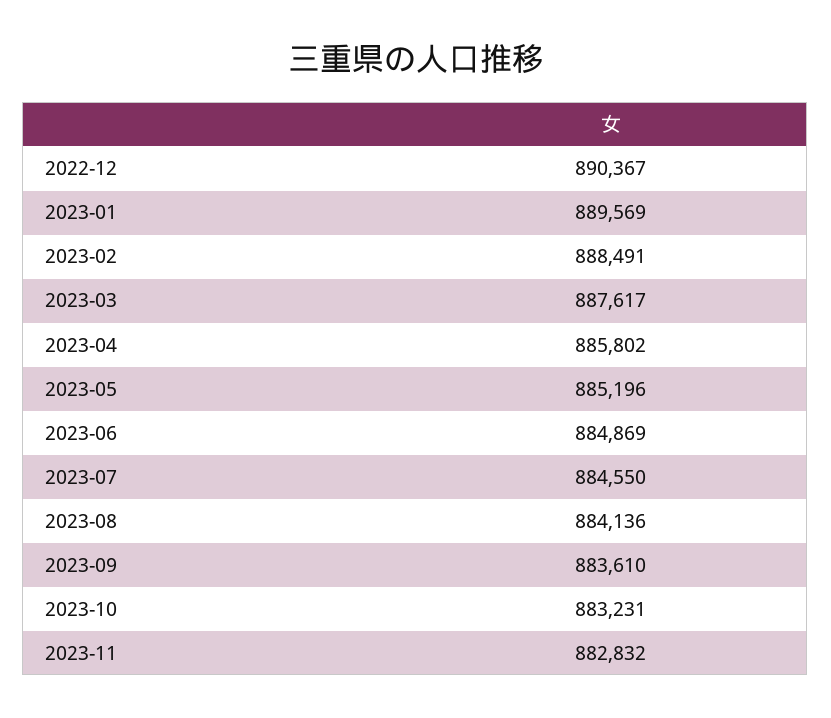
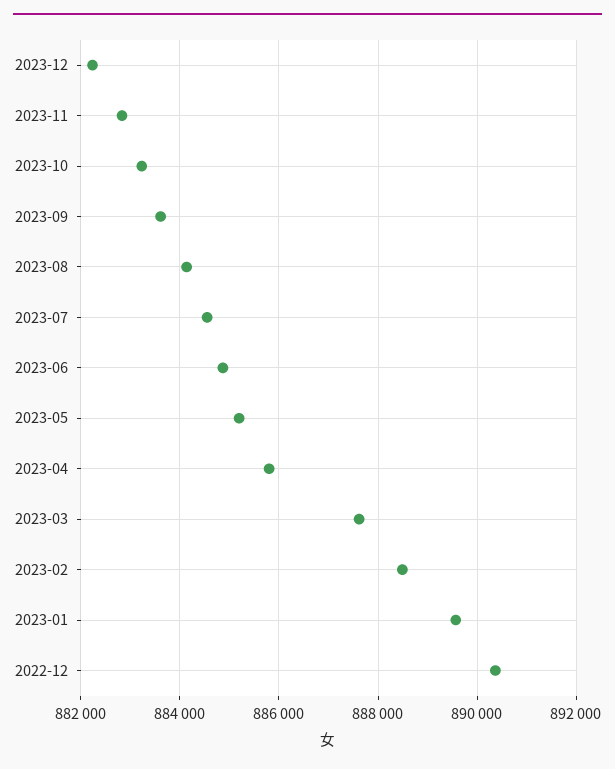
2023-12: none -> 882200

